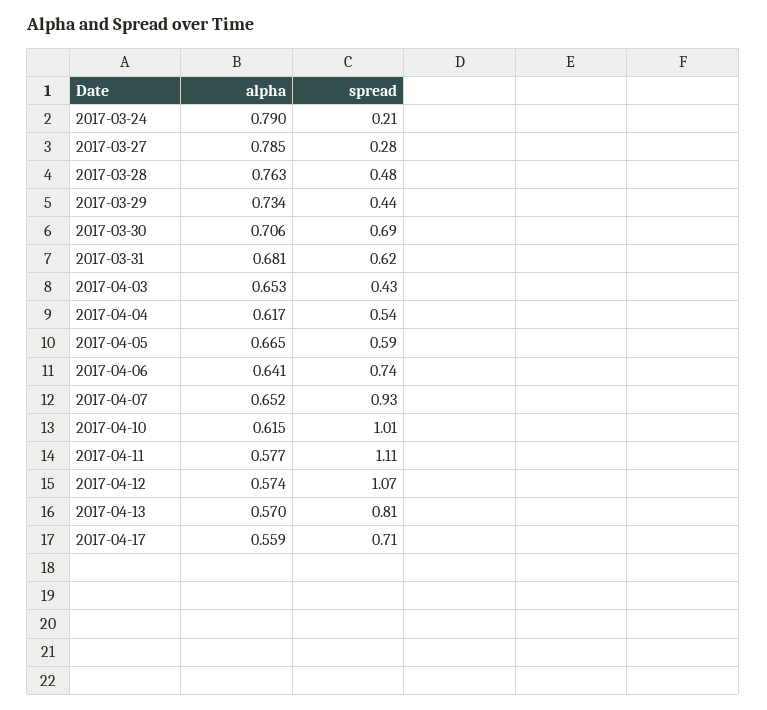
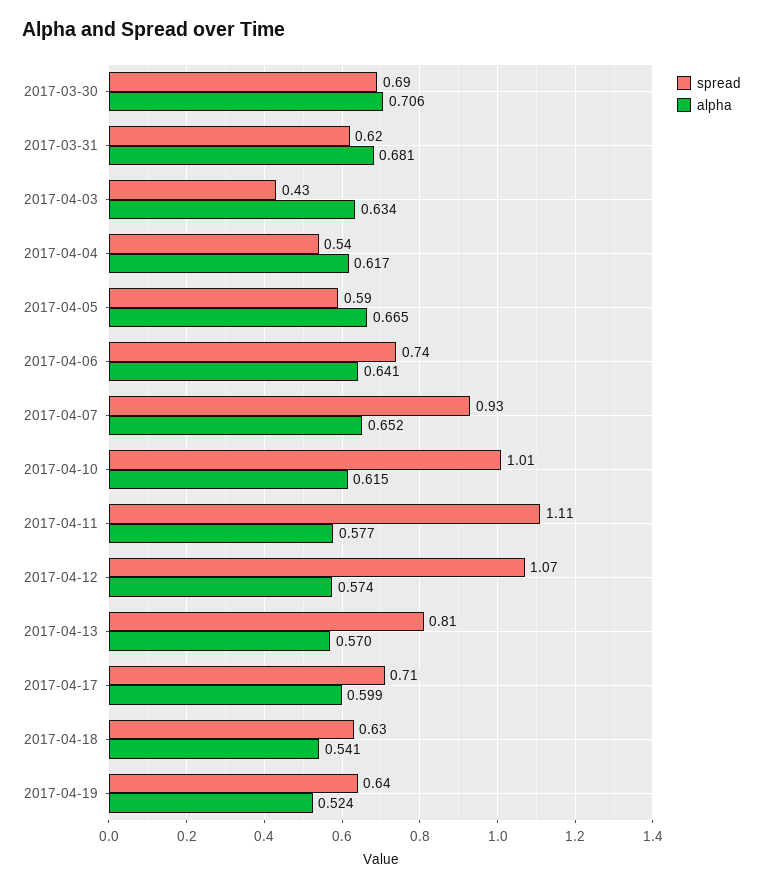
alpha, 2017-03-24: 0.79 -> none
spread, 2017-03-24: 0.21 -> none
alpha, 2017-03-27: 0.785 -> none
spread, 2017-03-27: 0.28 -> none
alpha, 2017-03-28: 0.763 -> none
spread, 2017-03-28: 0.48 -> none
alpha, 2017-03-29: 0.734 -> none
spread, 2017-03-29: 0.44 -> none
alpha, 2017-04-03: 0.653 -> 0.634
alpha, 2017-04-17: 0.559 -> 0.599
spread, 2017-04-18: none -> 0.63
alpha, 2017-04-18: none -> 0.541
spread, 2017-04-19: none -> 0.64
alpha, 2017-04-19: none -> 0.524

